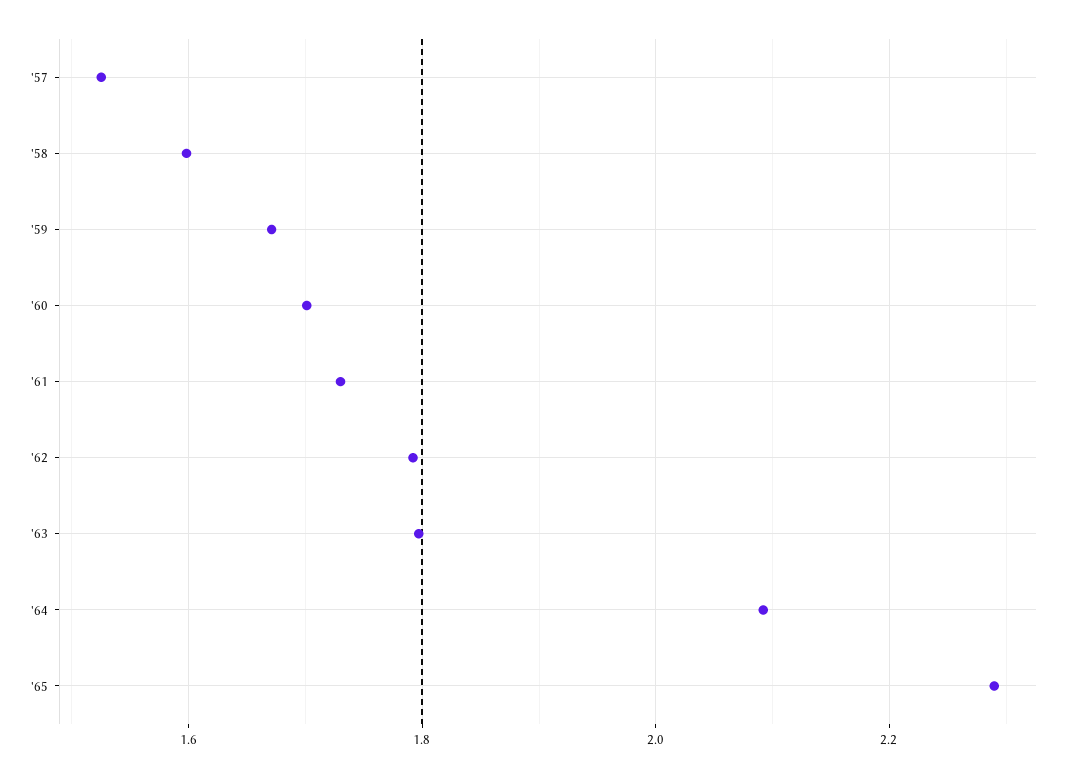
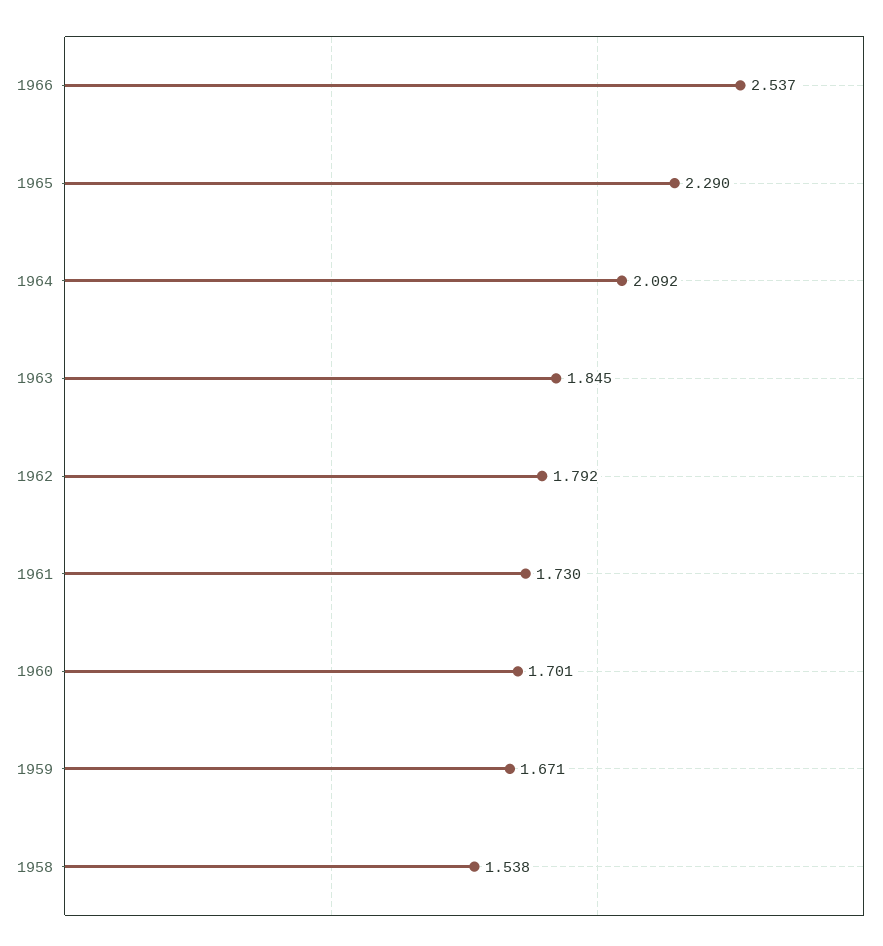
'57: 1.52 -> none
'58: 1.6 -> 1.538
'63: 1.8 -> 1.845
1966: none -> 2.537

